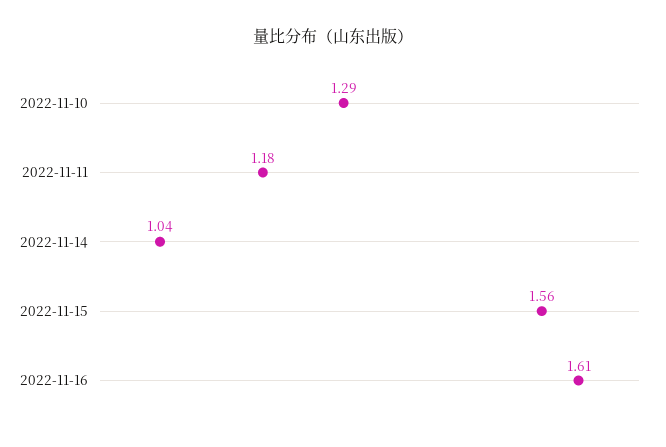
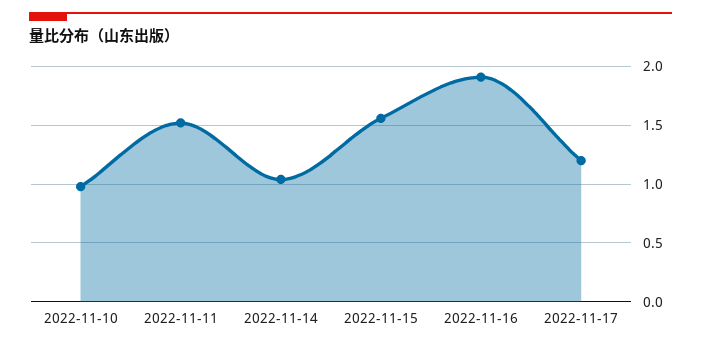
2022-11-10: 1.29 -> 1
2022-11-11: 1.18 -> 1.5
2022-11-16: 1.61 -> 1.9
2022-11-17: none -> 1.2

